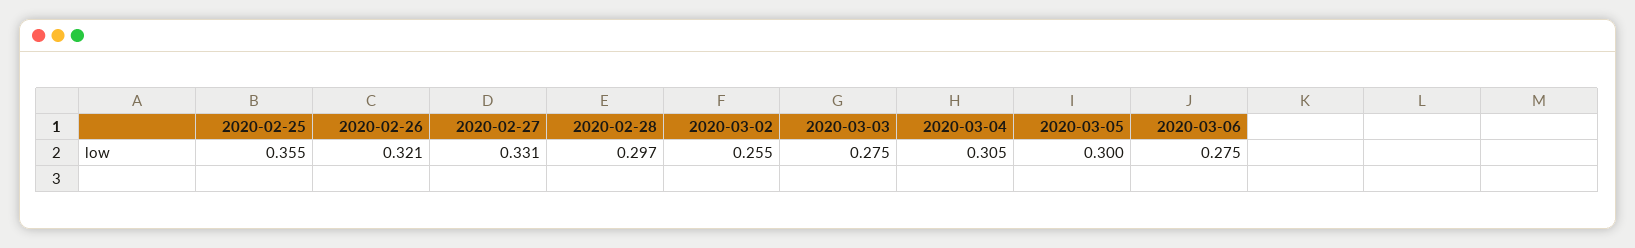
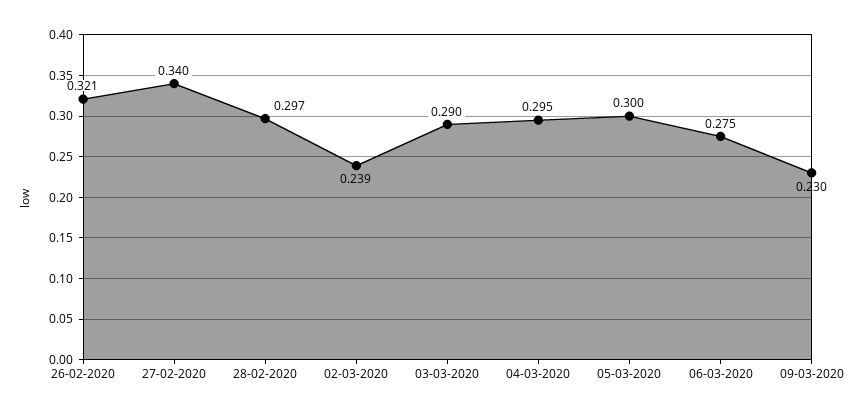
2020-02-25: 0.355 -> none
2020-02-27: 0.331 -> 0.34
2020-03-02: 0.255 -> 0.239
2020-03-03: 0.275 -> 0.29
2020-03-04: 0.305 -> 0.295
09-03-2020: none -> 0.23

